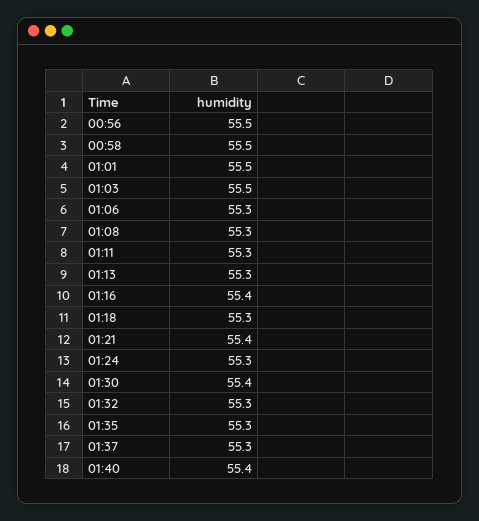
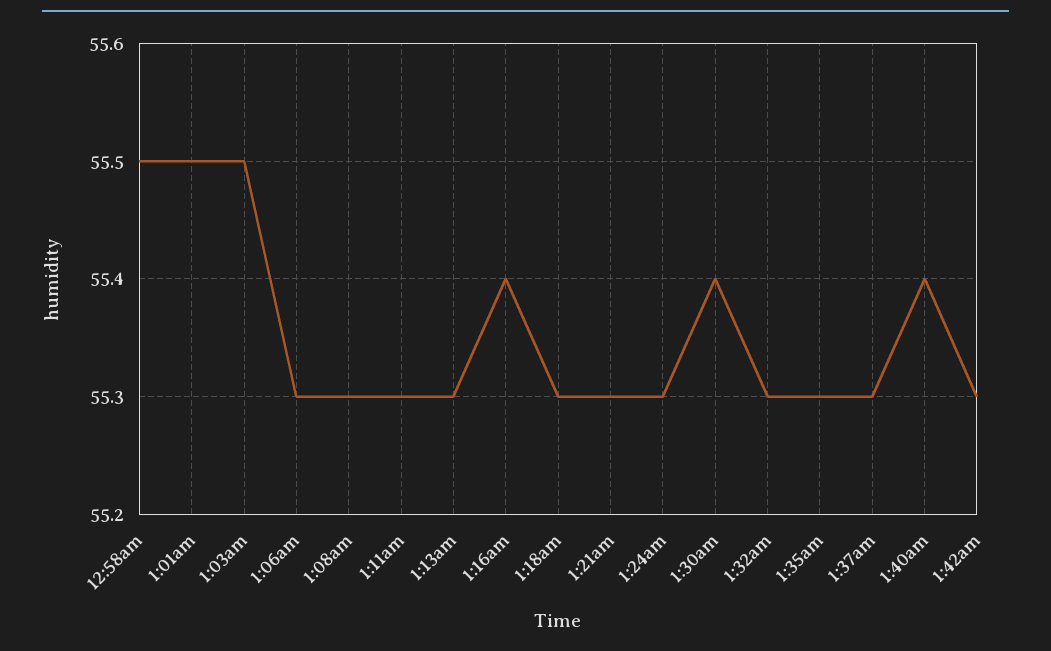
00:56: 55.5 -> none
01:21: 55.4 -> 55.3
1:42am: none -> 55.3

